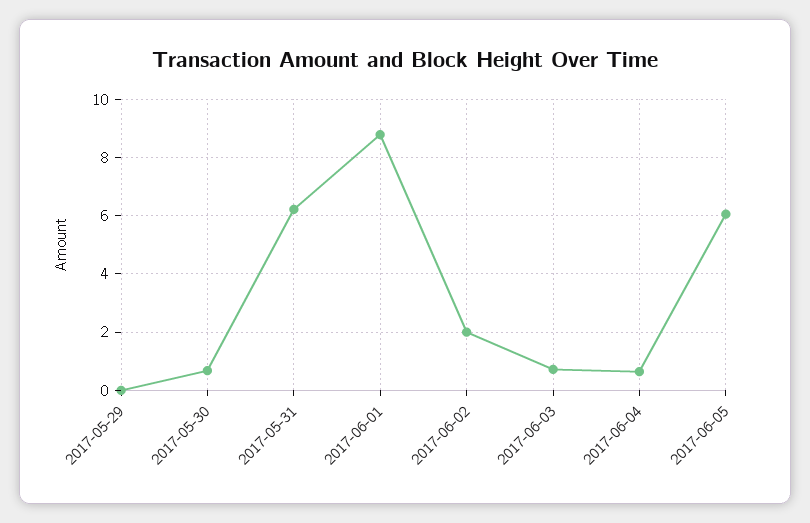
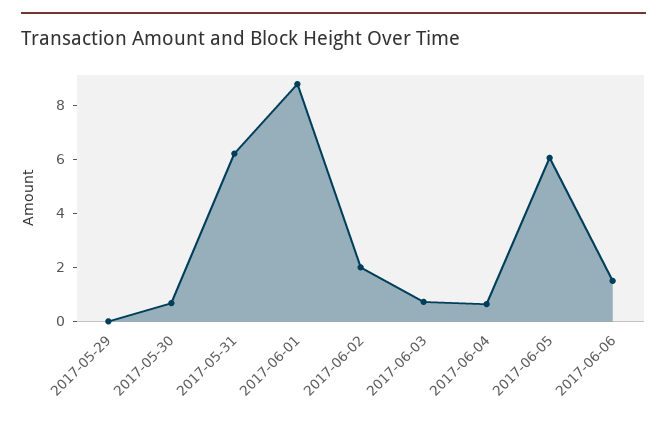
2017-06-06: none -> 1.5

